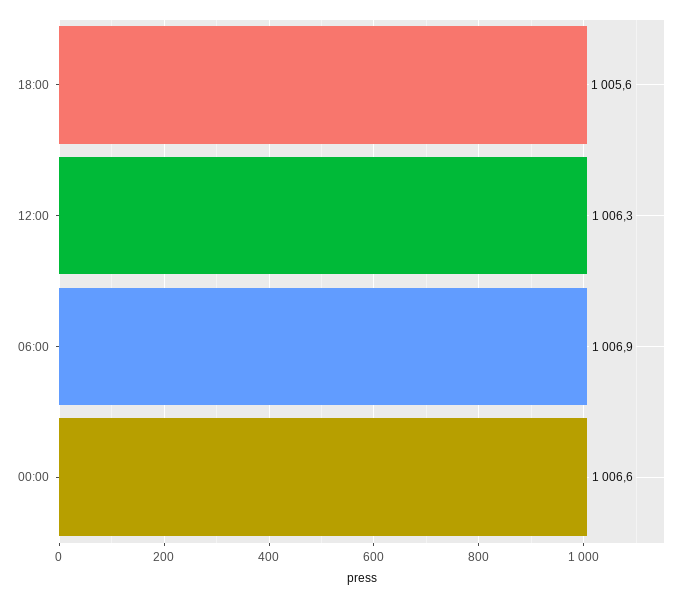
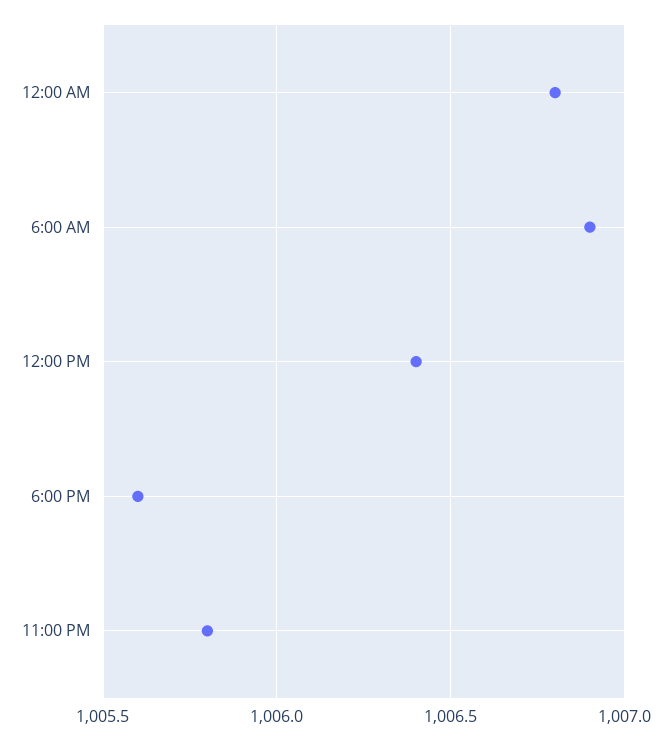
12:00: 1006.3 -> 1006.4
00:00: 1006.6 -> 1006.8
11:00 PM: none -> 1005.8

